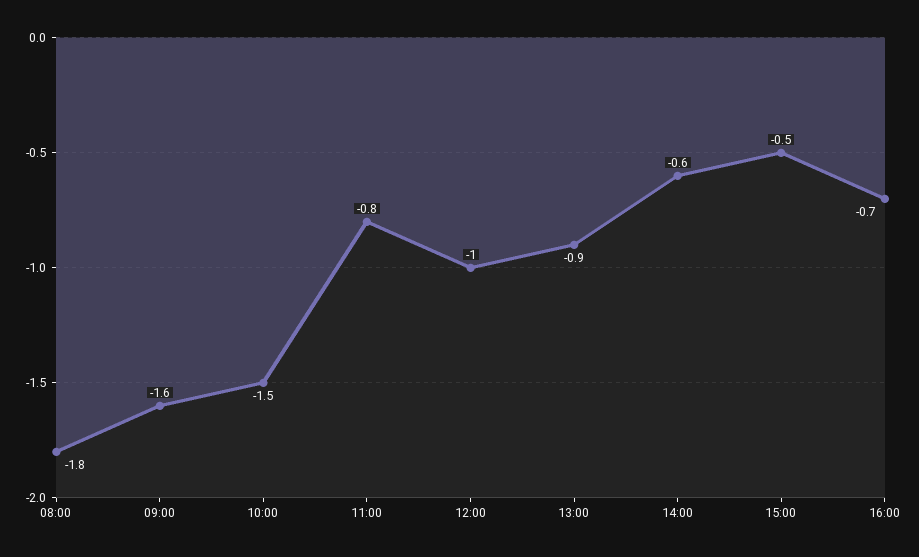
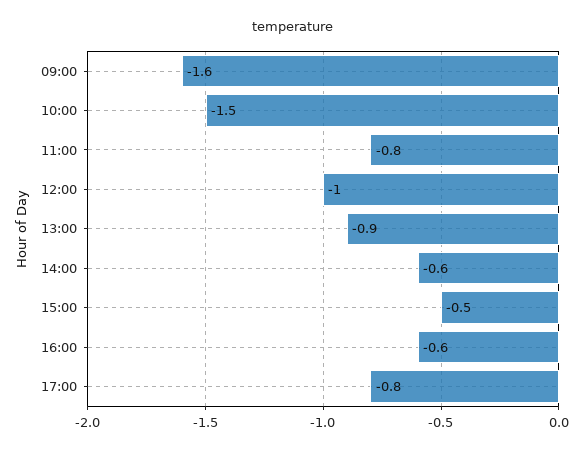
08:00: -1.8 -> none
16:00: -0.7 -> -0.6
17:00: none -> -0.8

